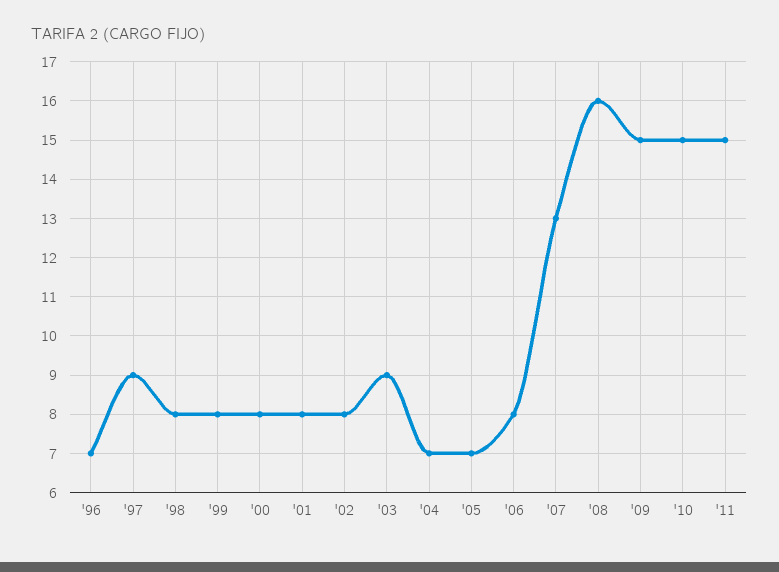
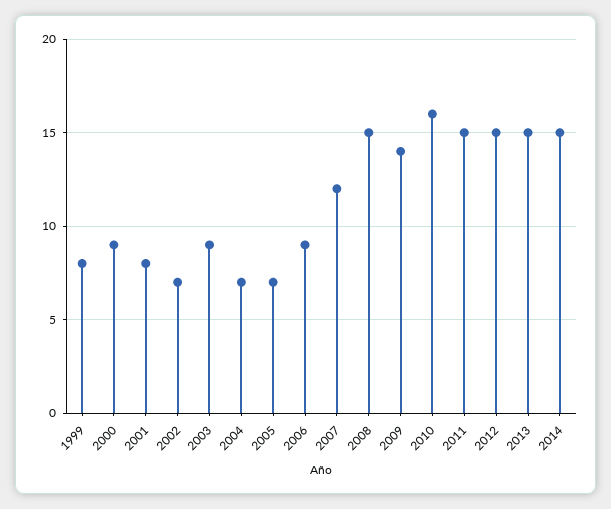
'96: 7 -> none
'97: 9 -> none
'98: 8 -> none
'00: 8 -> 9
'02: 8 -> 7
'06: 8 -> 9
'07: 13 -> 12
'08: 16 -> 15
'09: 15 -> 14
'10: 15 -> 16
2012: none -> 15
2013: none -> 15
2014: none -> 15

